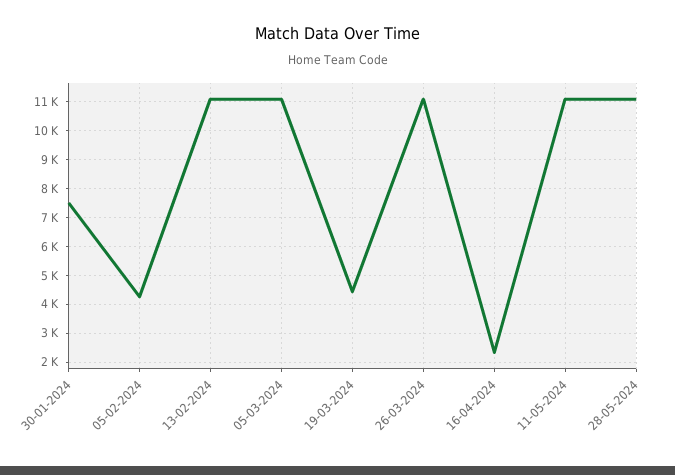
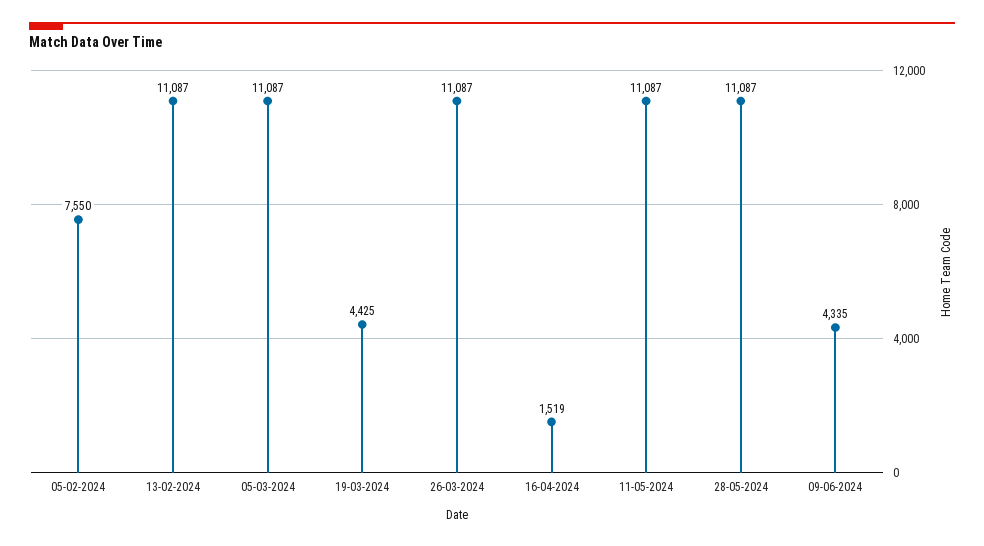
30-01-2024: 7500 -> none
05-02-2024: 4250 -> 7550
16-04-2024: 2250 -> 1519
09-06-2024: none -> 4335

